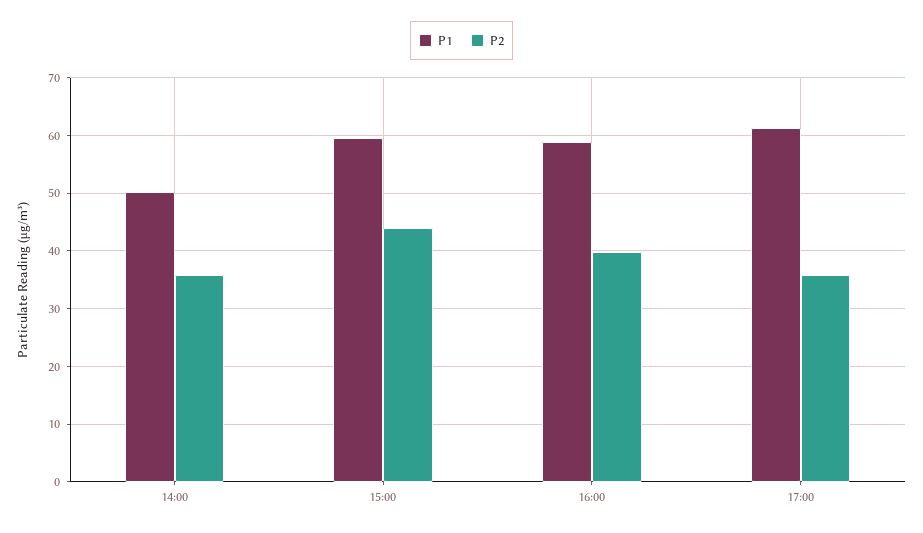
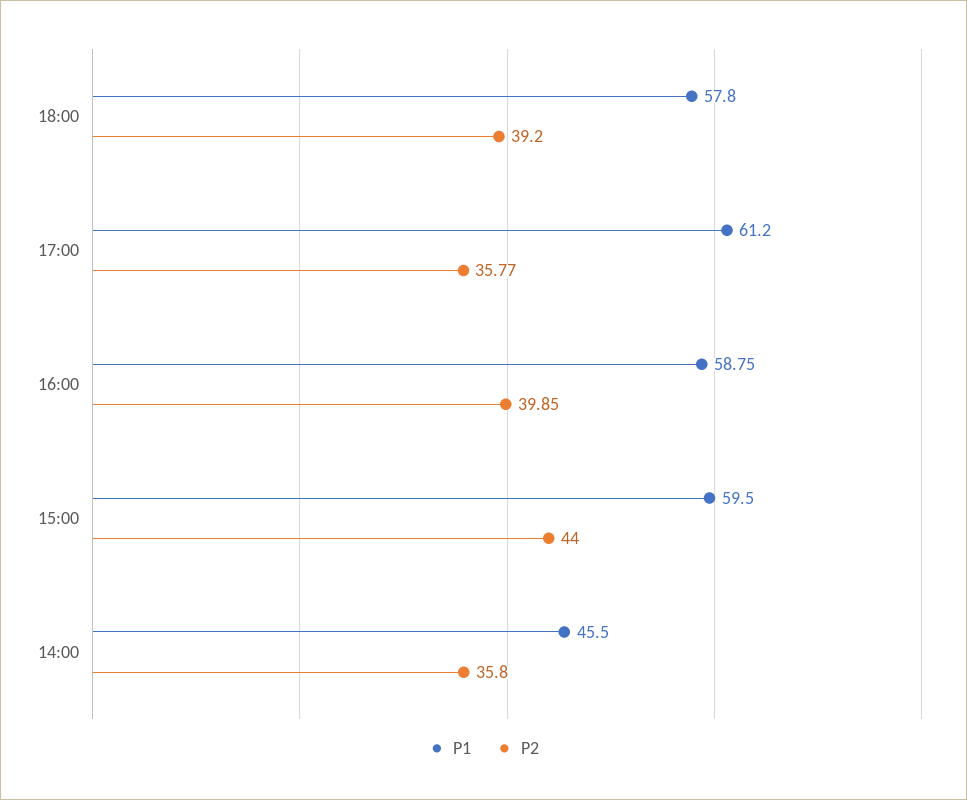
P1, 14:00: 50 -> 45.5
P1, 18:00: none -> 57.8
P2, 18:00: none -> 39.2

